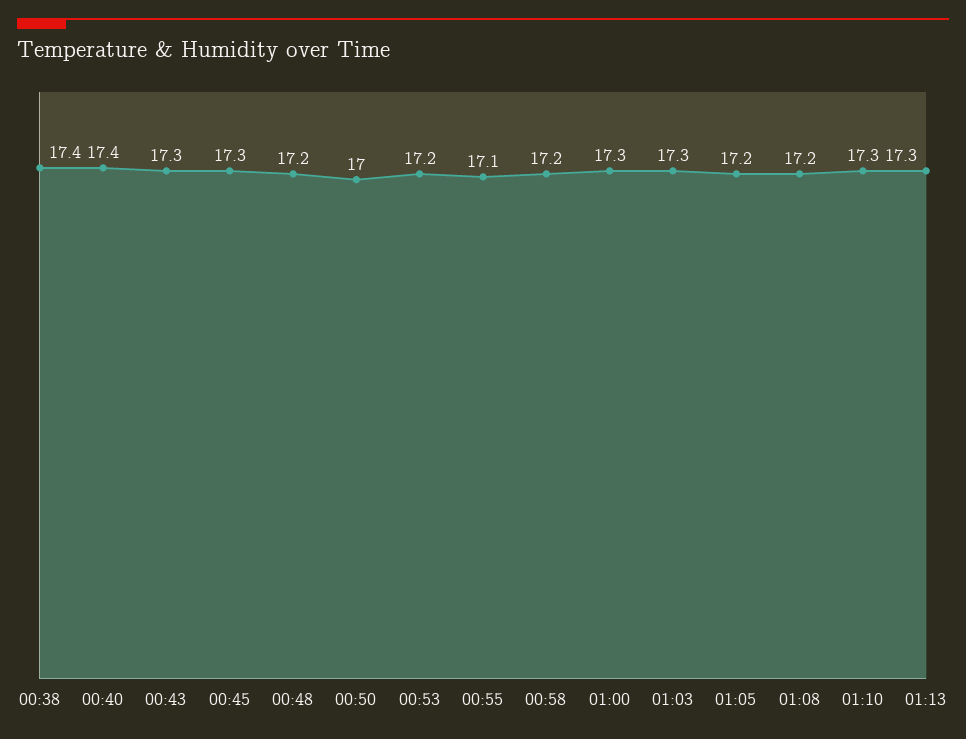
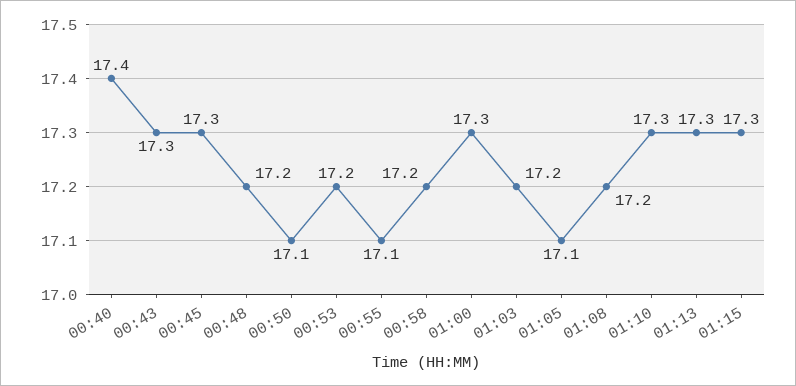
00:38: 17.4 -> none
00:50: 17 -> 17.1
01:03: 17.3 -> 17.2
01:05: 17.2 -> 17.1
01:15: none -> 17.3

